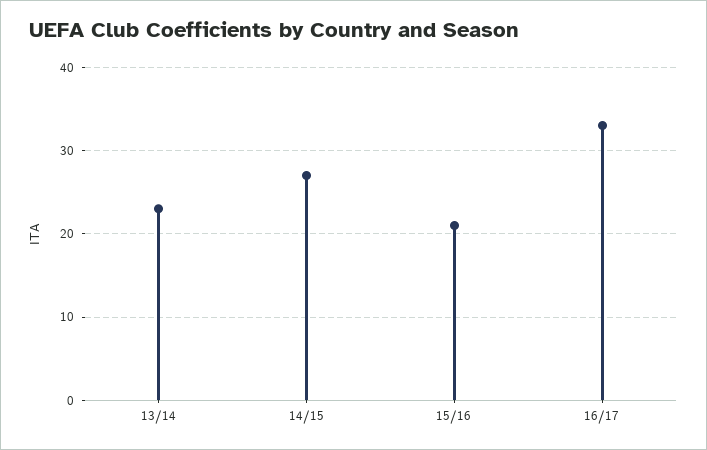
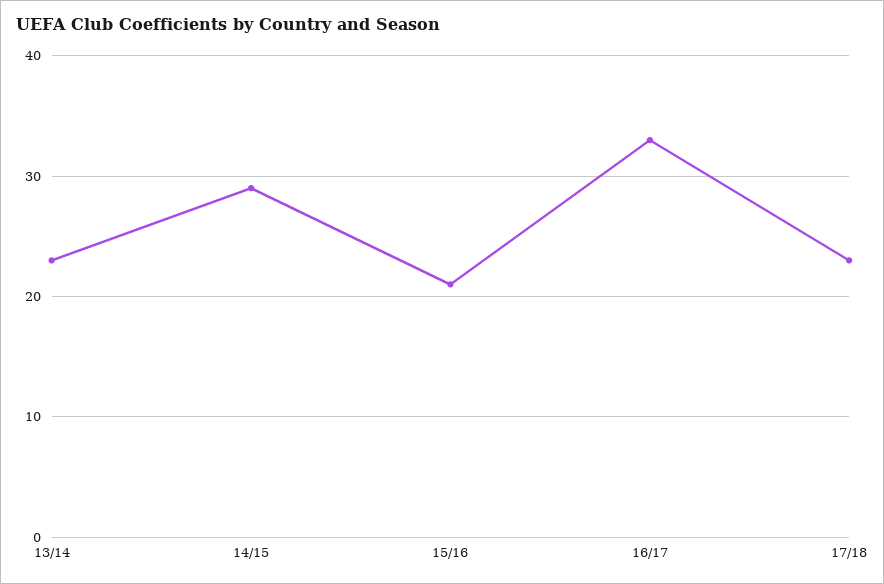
14/15: 27 -> 29
17/18: none -> 23

